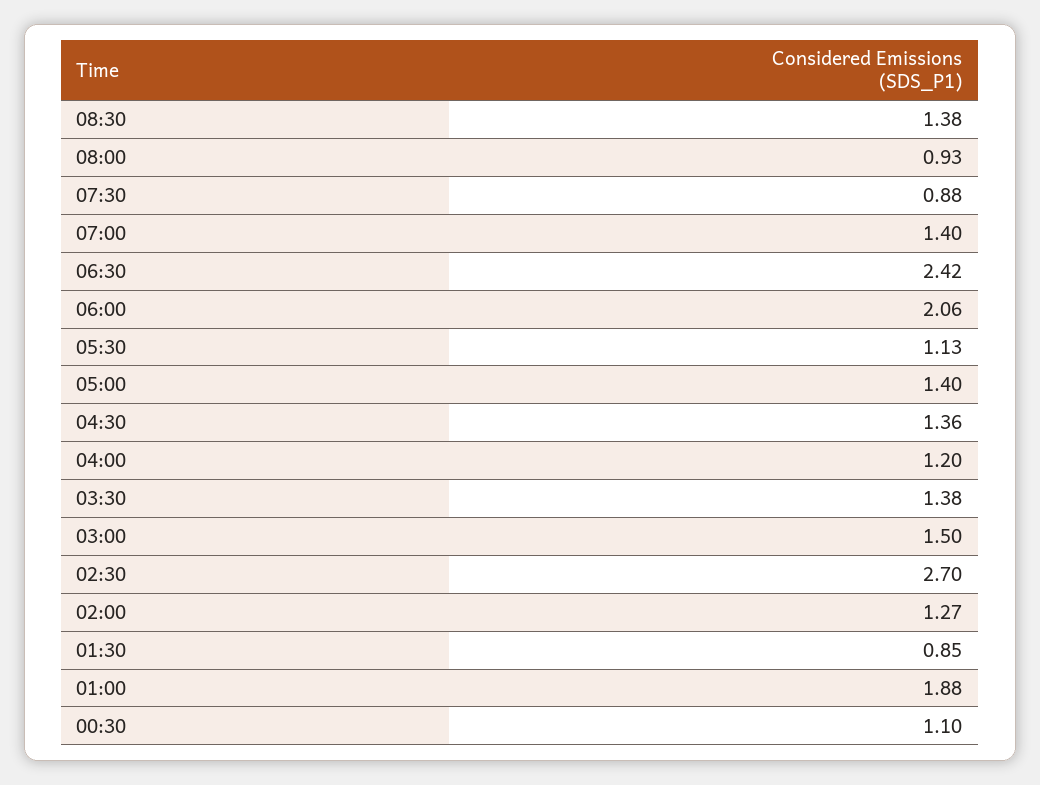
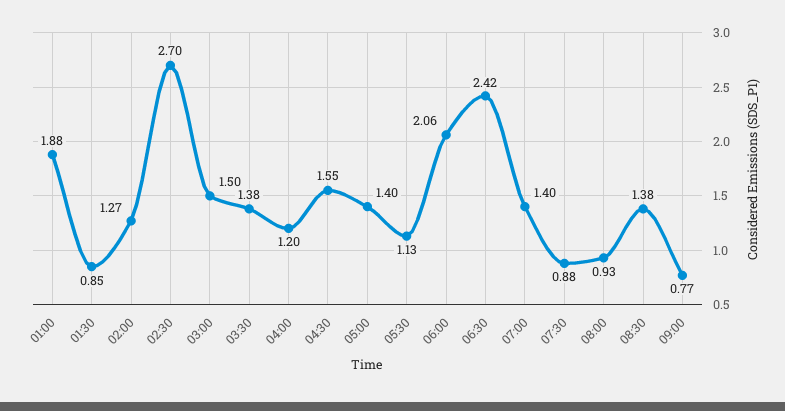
04:30: 1.36 -> 1.55
00:30: 1.1 -> none
09:00: none -> 0.77

